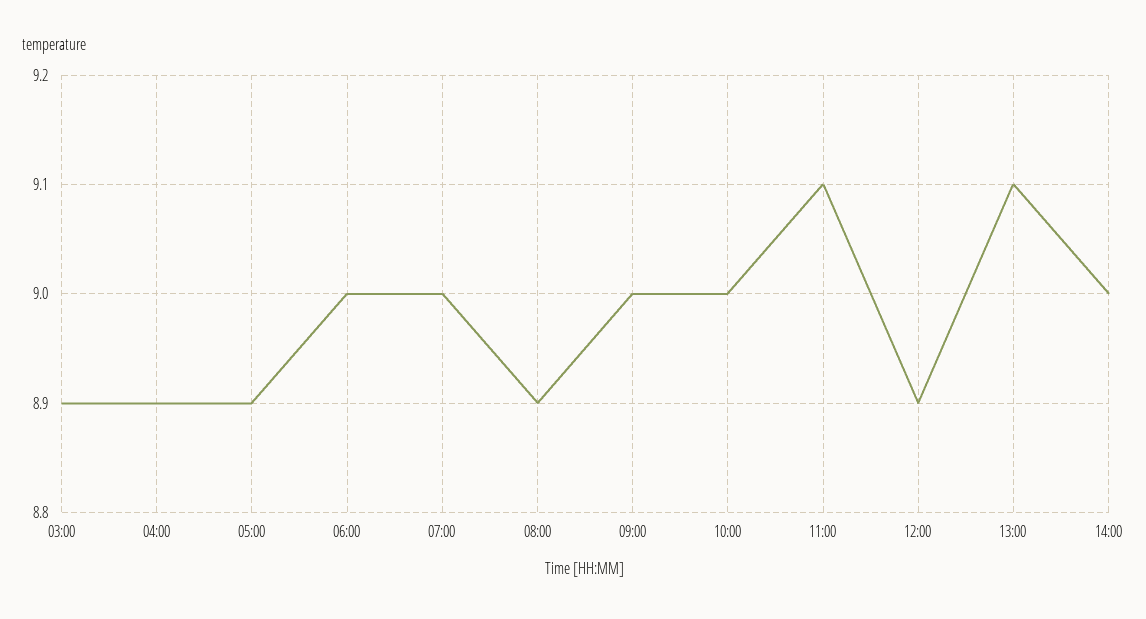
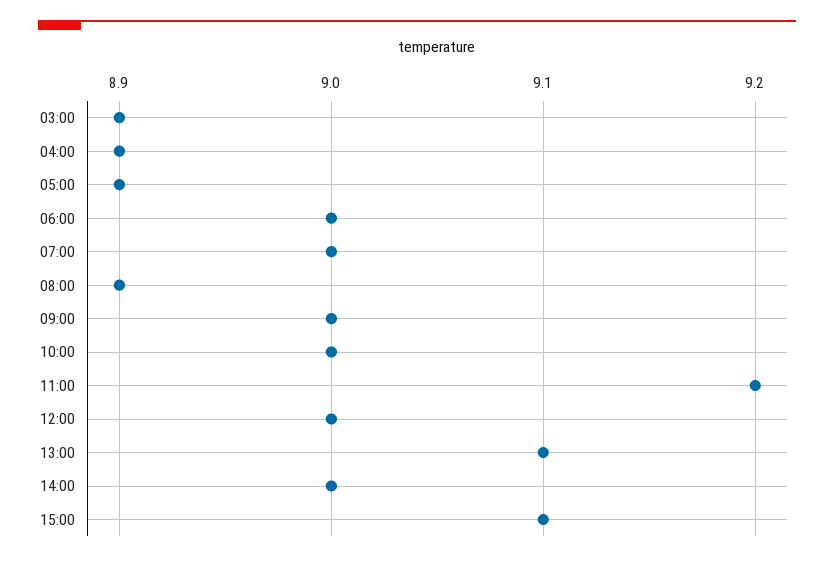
11:00: 9.1 -> 9.2
12:00: 8.9 -> 9
15:00: none -> 9.1

